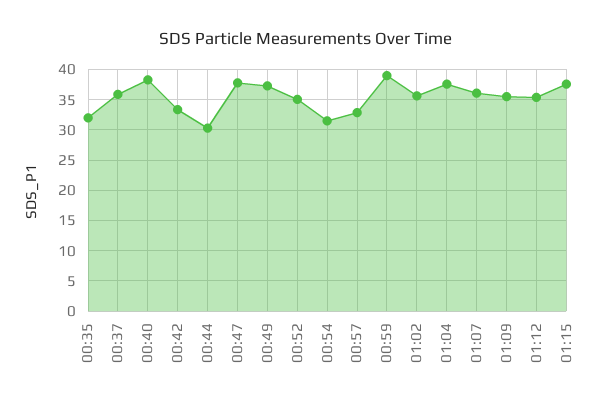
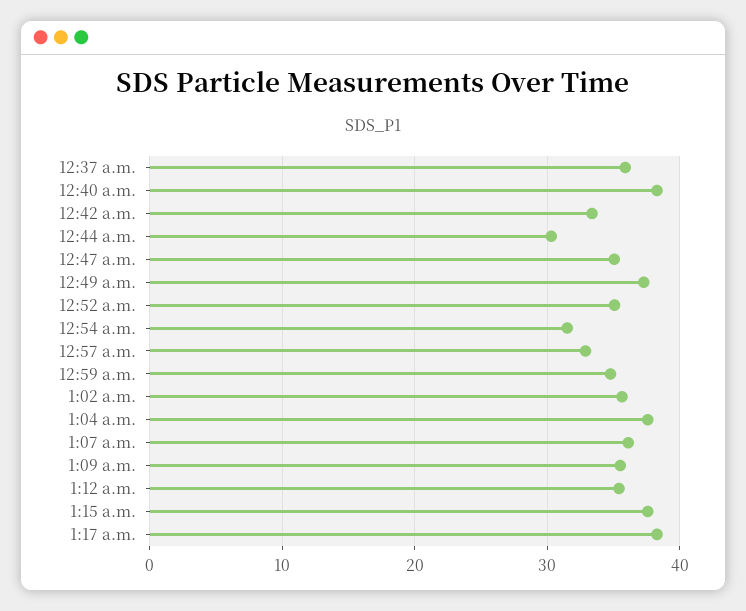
00:35: 32 -> none
00:47: 38 -> 35
00:59: 39 -> 35
1:17 a.m.: none -> 38

